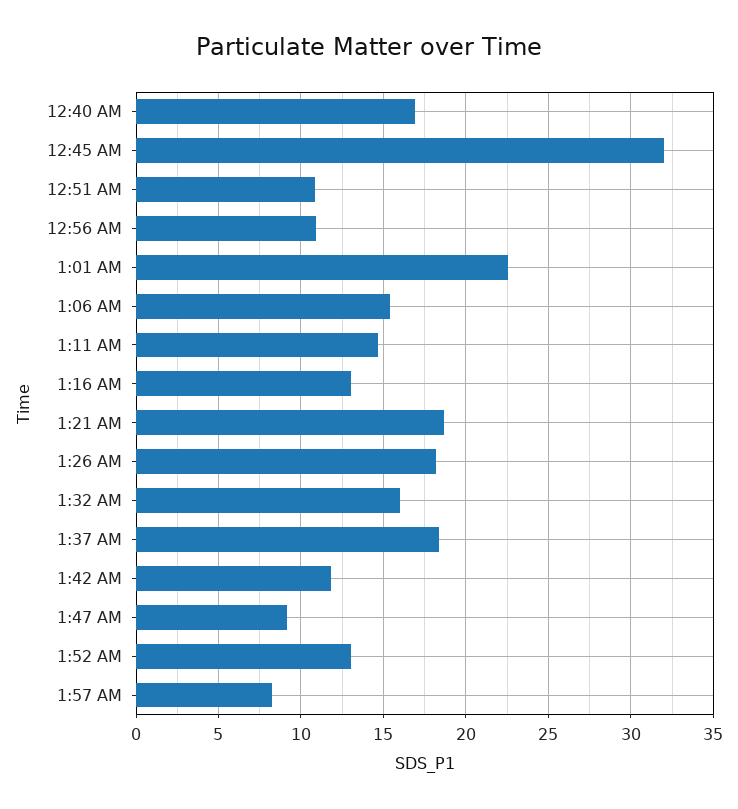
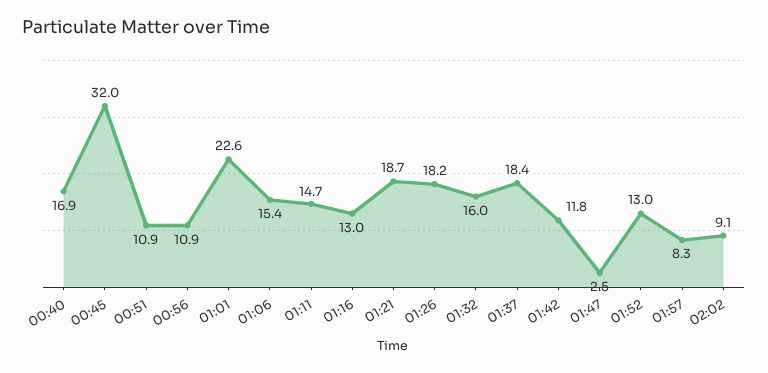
1:47 AM: 9 -> 2.5
02:02: none -> 9.1

